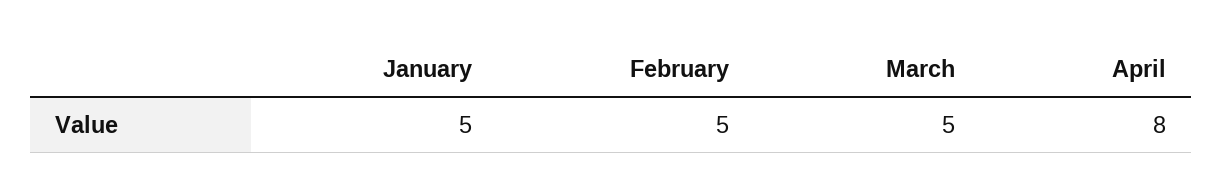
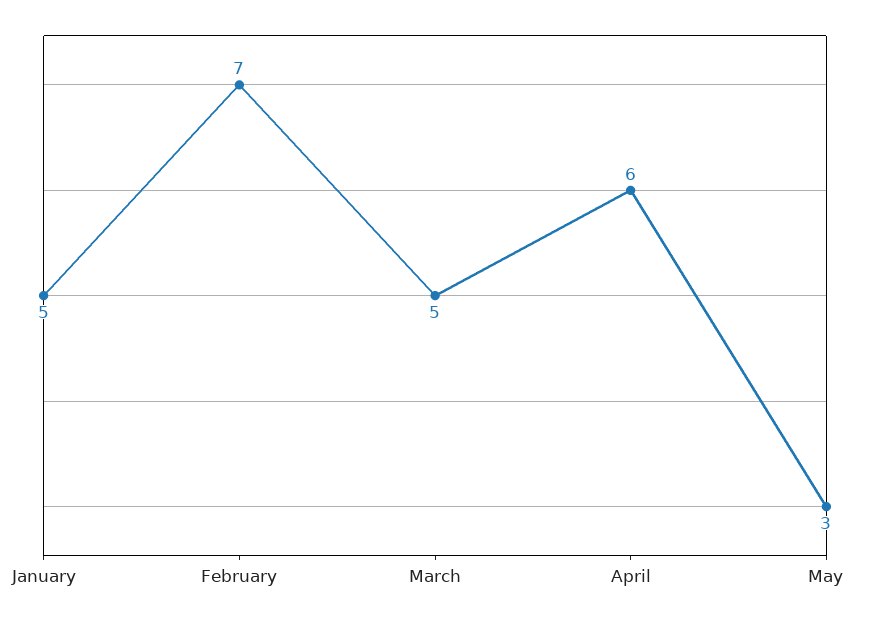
February: 5 -> 7
April: 8 -> 6
May: none -> 3

